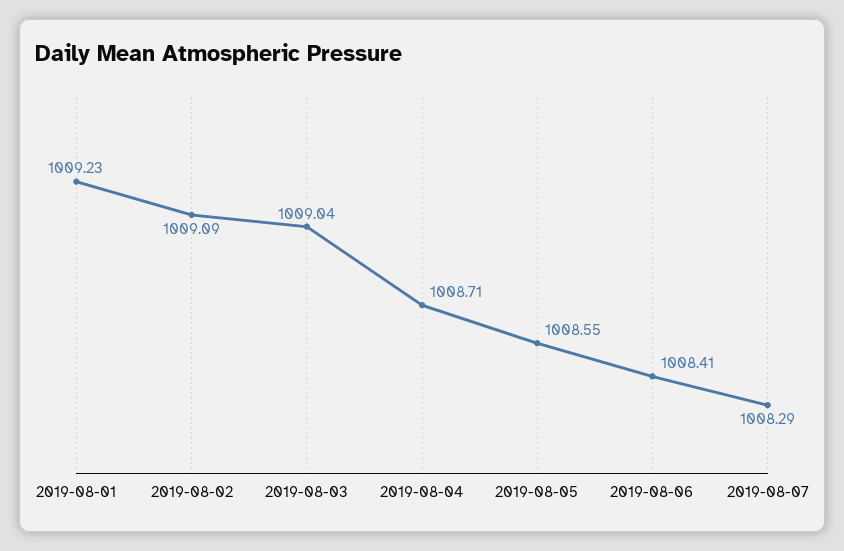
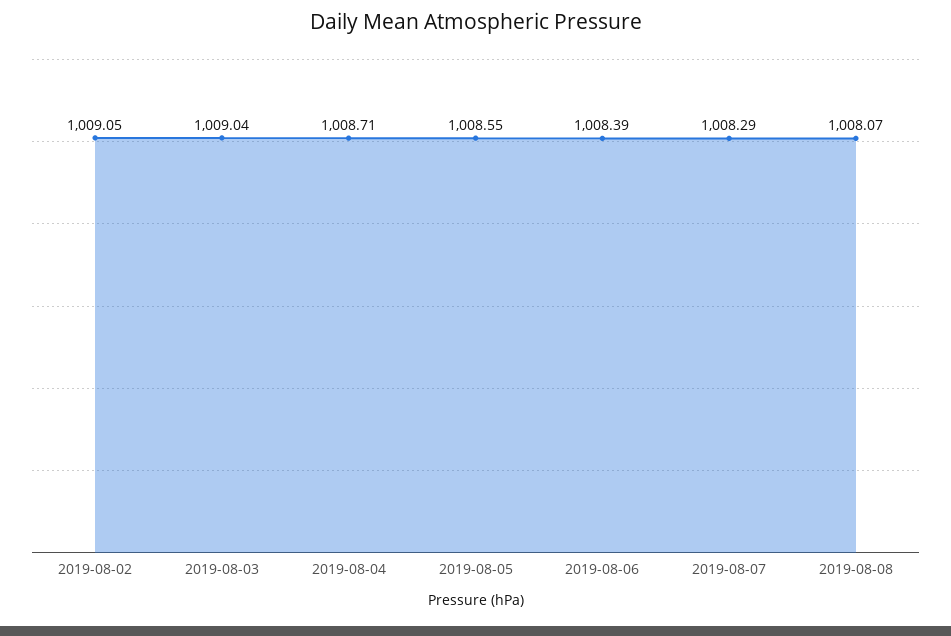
2019-08-01: 1009.23 -> none
2019-08-02: 1009.09 -> 1009.05
2019-08-06: 1008.41 -> 1008.39
2019-08-08: none -> 1008.07

